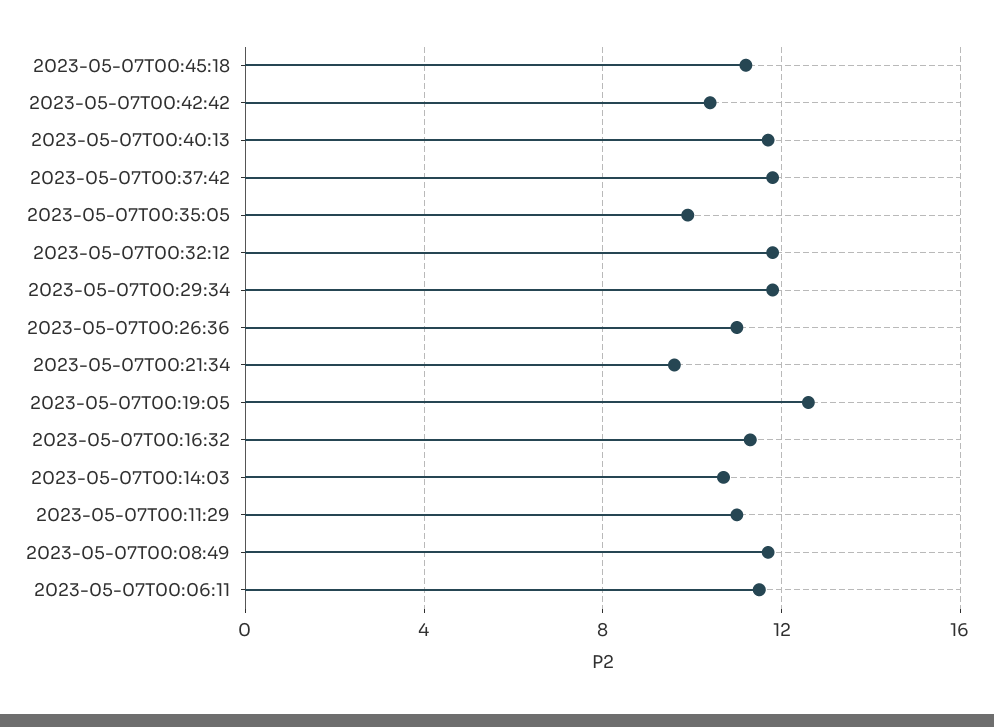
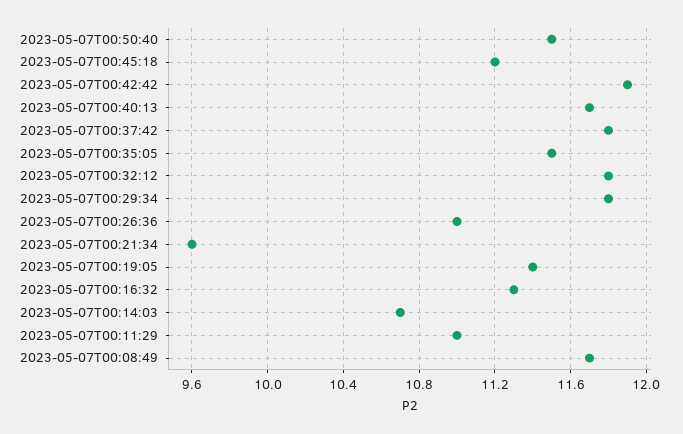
2023-05-07T00:42:42: 10.5 -> 11.9
2023-05-07T00:35:05: 10 -> 11.5
2023-05-07T00:19:05: 12.5 -> 11.4
2023-05-07T00:06:11: 11.5 -> none
2023-05-07T00:50:40: none -> 11.5

